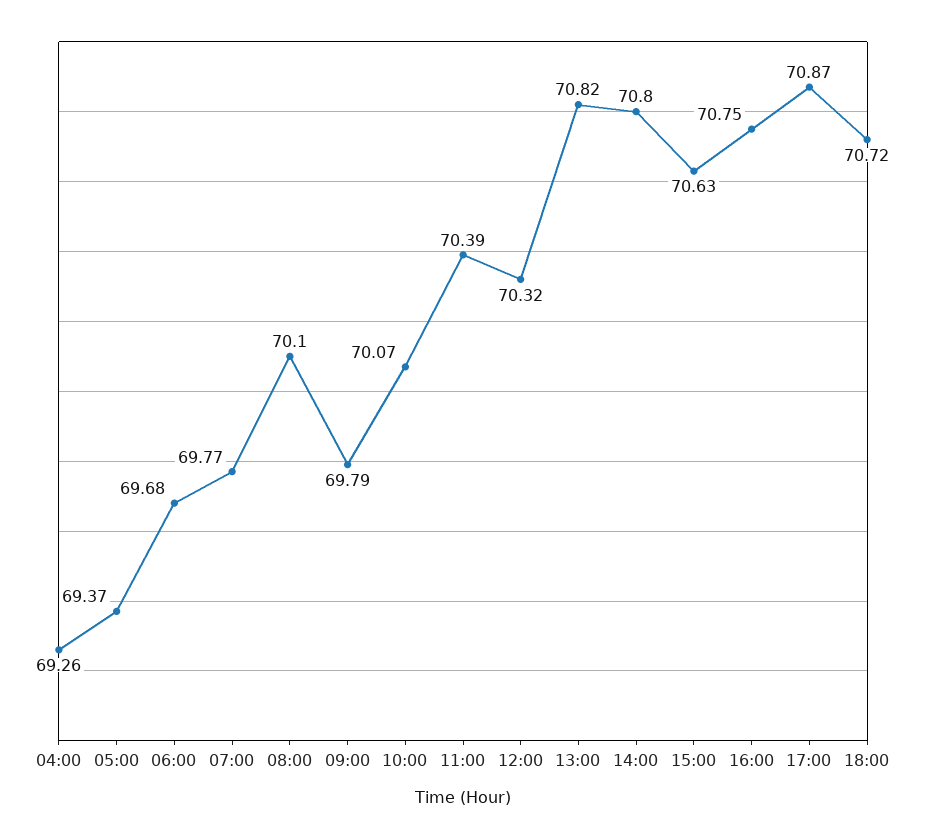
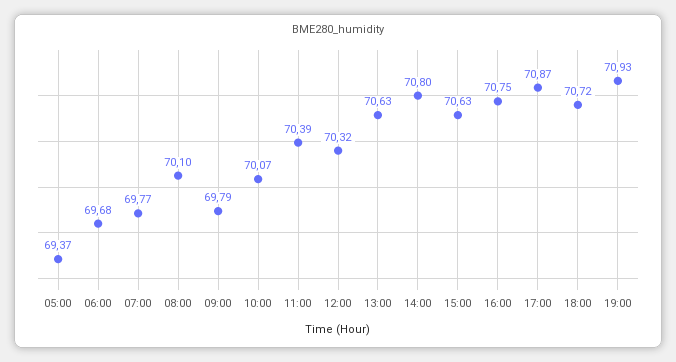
04:00: 69.26 -> none
13:00: 70.82 -> 70.63
19:00: none -> 70.93

